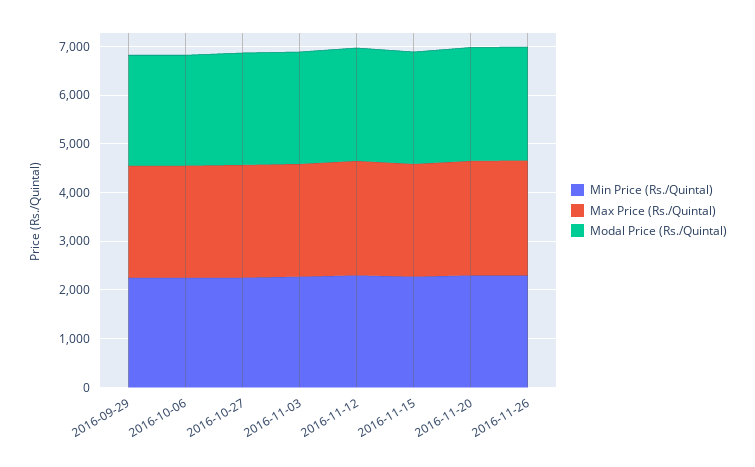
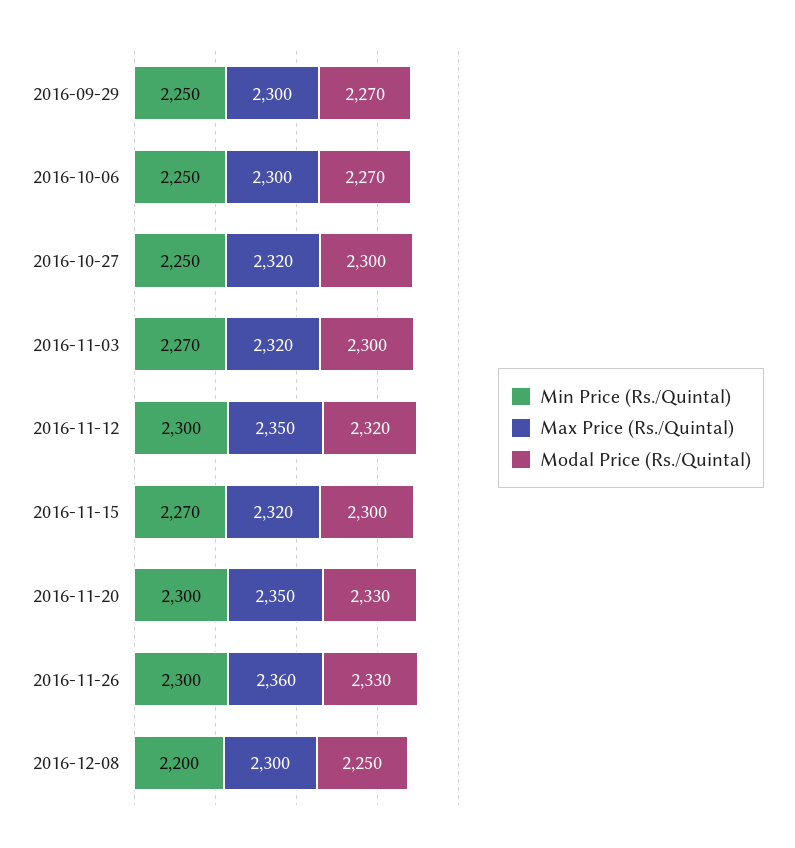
Min Price (Rs./Quintal), 2016-12-08: none -> 2200
Max Price (Rs./Quintal), 2016-12-08: none -> 2300
Modal Price (Rs./Quintal), 2016-12-08: none -> 2250

